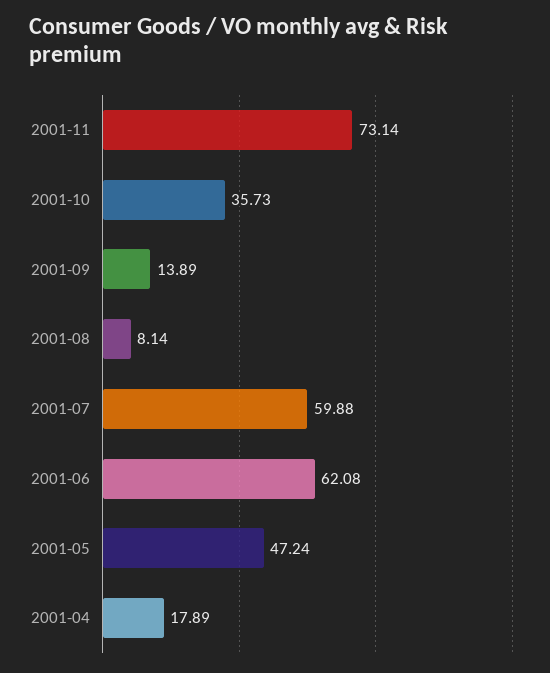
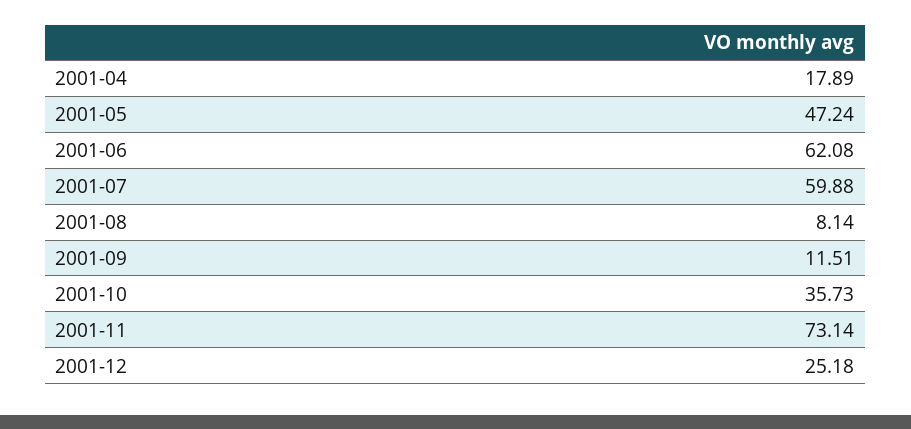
2001-09: 13.89 -> 11.51
2001-12: none -> 25.18

